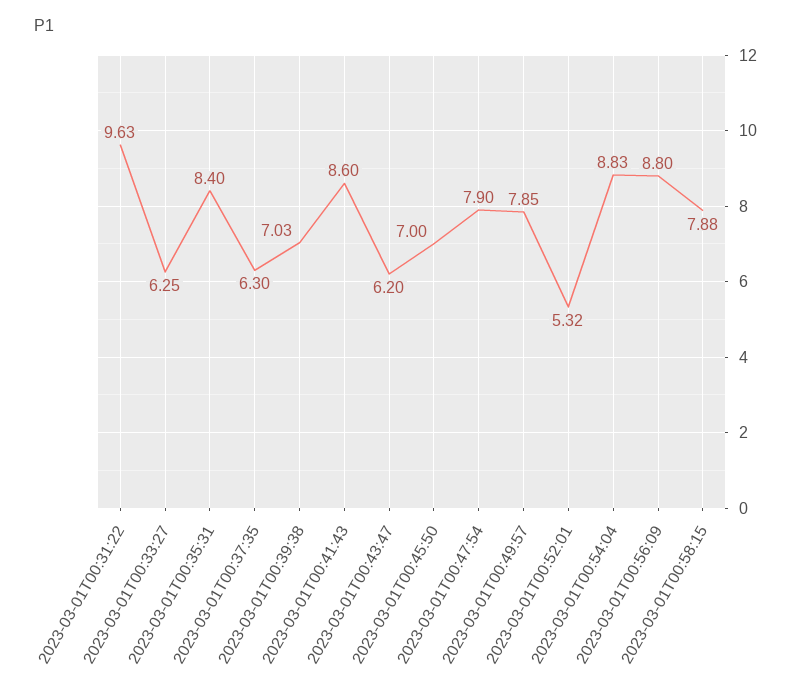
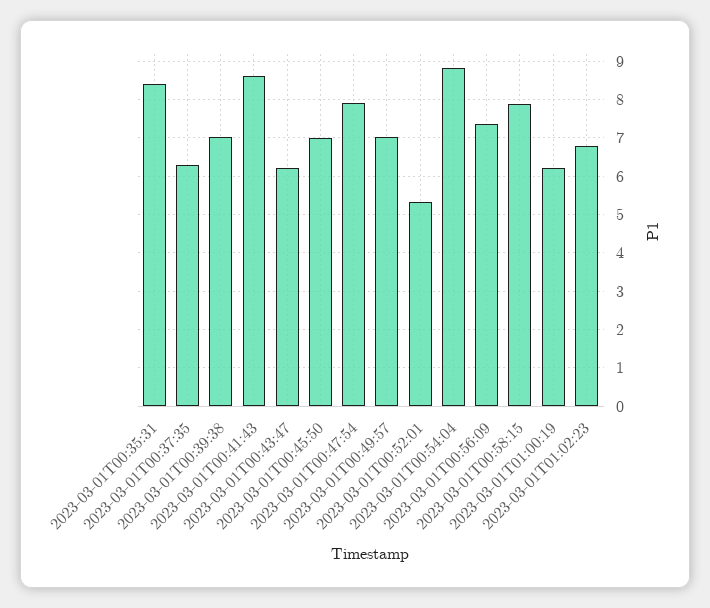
2023-03-01T00:31:22: 9.63 -> none
2023-03-01T00:33:27: 6.25 -> none
2023-03-01T00:49:57: 7.85 -> 7
2023-03-01T00:56:09: 8.8 -> 7.4
2023-03-01T01:00:19: none -> 6.2
2023-03-01T01:02:23: none -> 6.8

